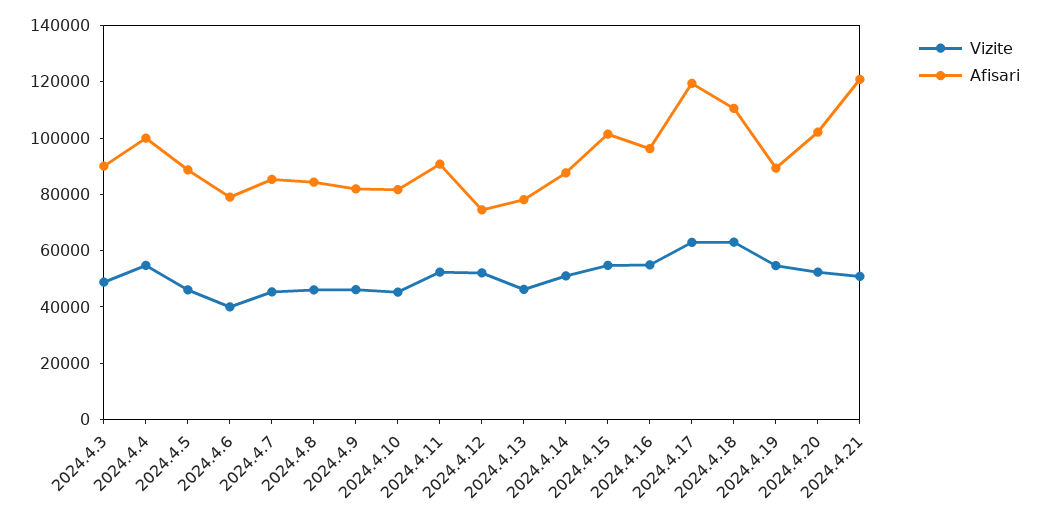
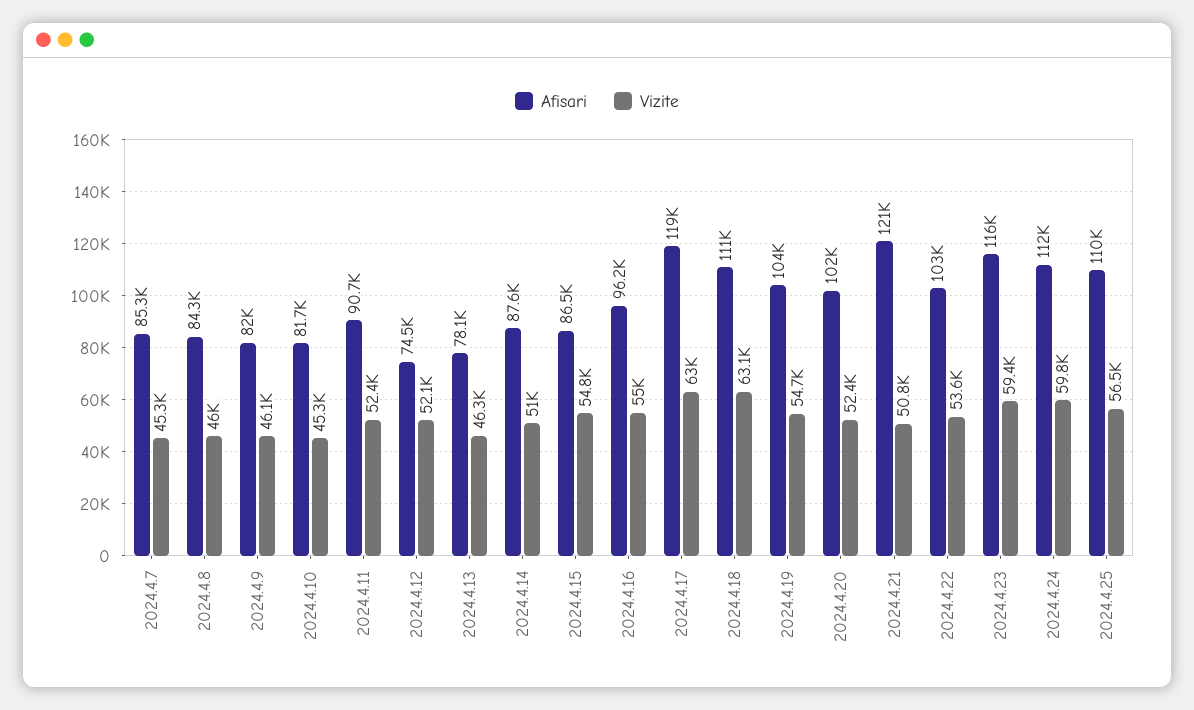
Vizite, 2024.4.3: 50000 -> none
Afisari, 2024.4.3: 90000 -> none
Vizite, 2024.4.4: 55000 -> none
Afisari, 2024.4.4: 100000 -> none
Vizite, 2024.4.5: 45000 -> none
Afisari, 2024.4.5: 90000 -> none
Vizite, 2024.4.6: 40000 -> none
Afisari, 2024.4.6: 80000 -> none
Afisari, 2024.4.15: 100000 -> 86500
Afisari, 2024.4.19: 90000 -> 104000
Afisari, 2024.4.22: none -> 103000
Vizite, 2024.4.22: none -> 53600
Afisari, 2024.4.23: none -> 116000
Vizite, 2024.4.23: none -> 59400
Afisari, 2024.4.24: none -> 112000
Vizite, 2024.4.24: none -> 59800
Afisari, 2024.4.25: none -> 110000
Vizite, 2024.4.25: none -> 56500

